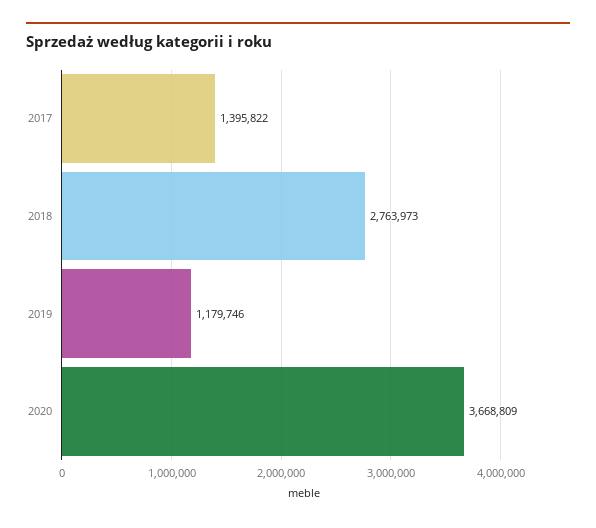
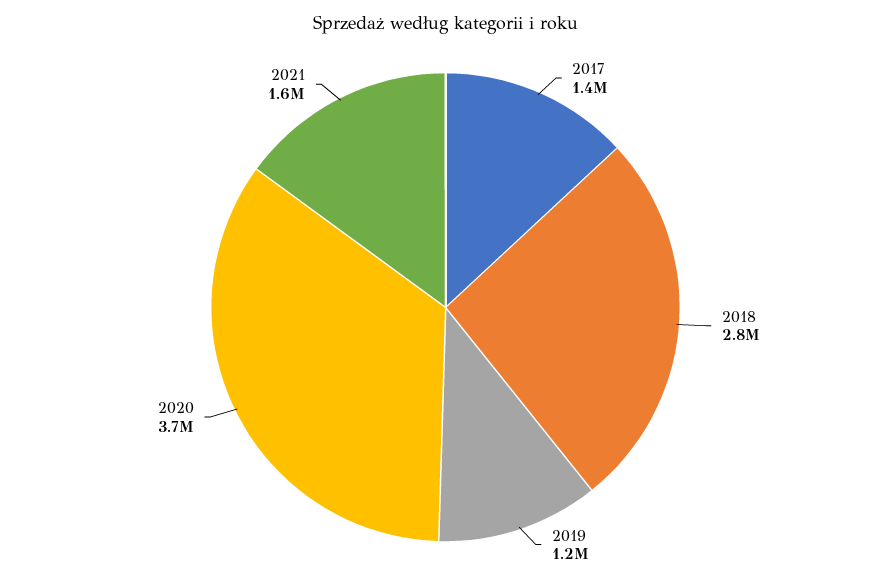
2021: none -> 1600000

